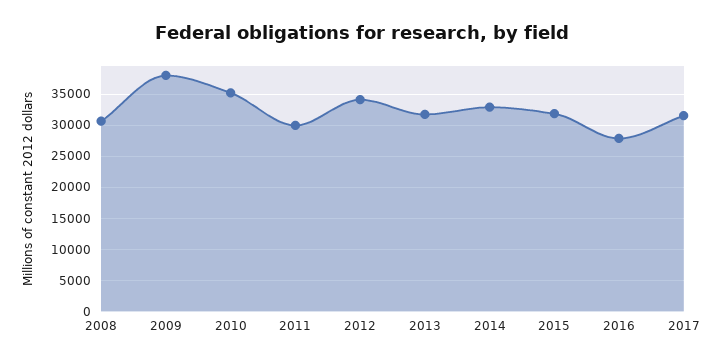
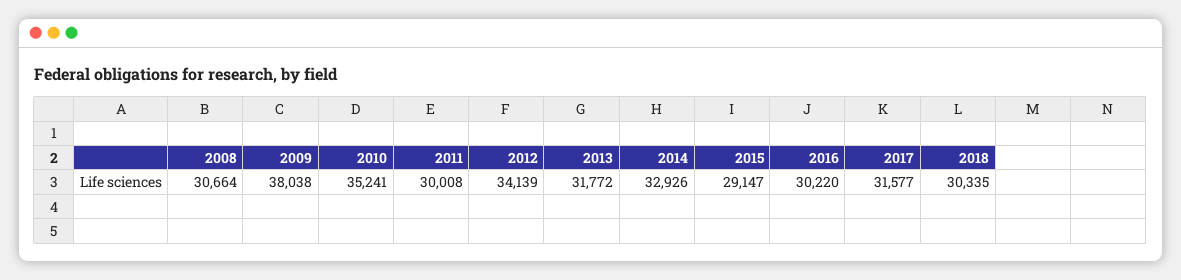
2015: 32000 -> 29147
2016: 28000 -> 30220
2018: none -> 30335

